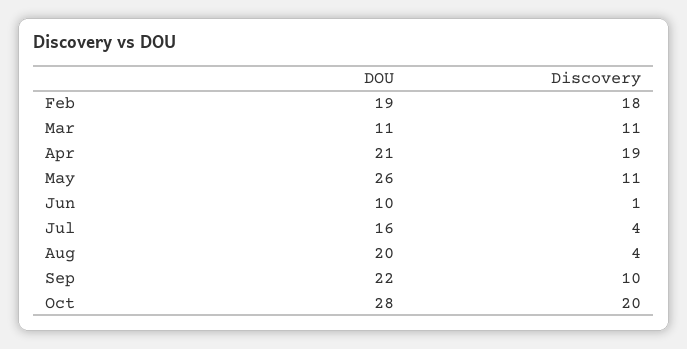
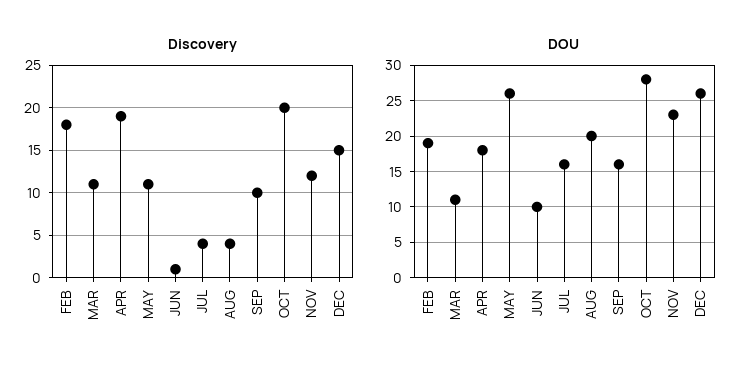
DOU, Apr: 21 -> 18
DOU, Sep: 22 -> 16
Discovery, NOV: none -> 12
Discovery, DEC: none -> 15
DOU, NOV: none -> 23
DOU, DEC: none -> 26

